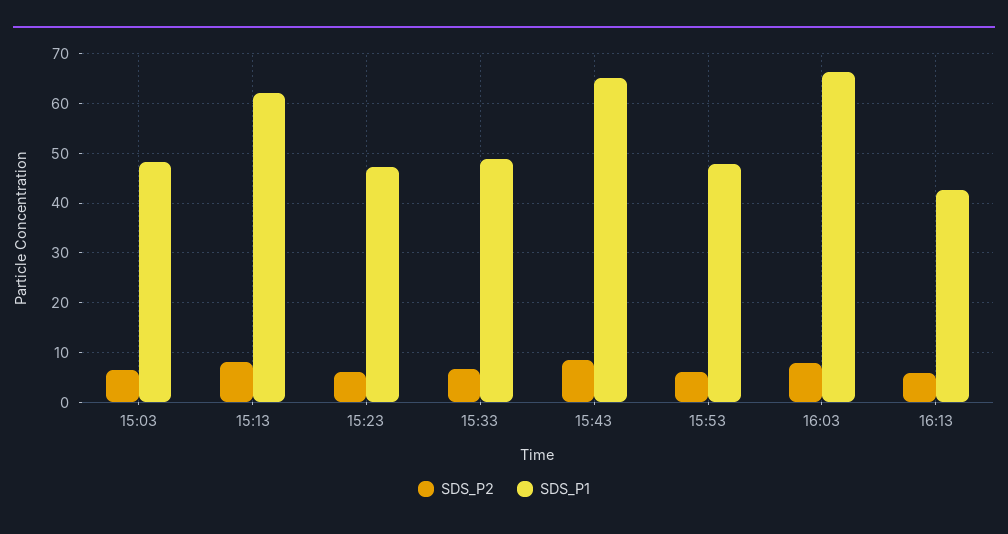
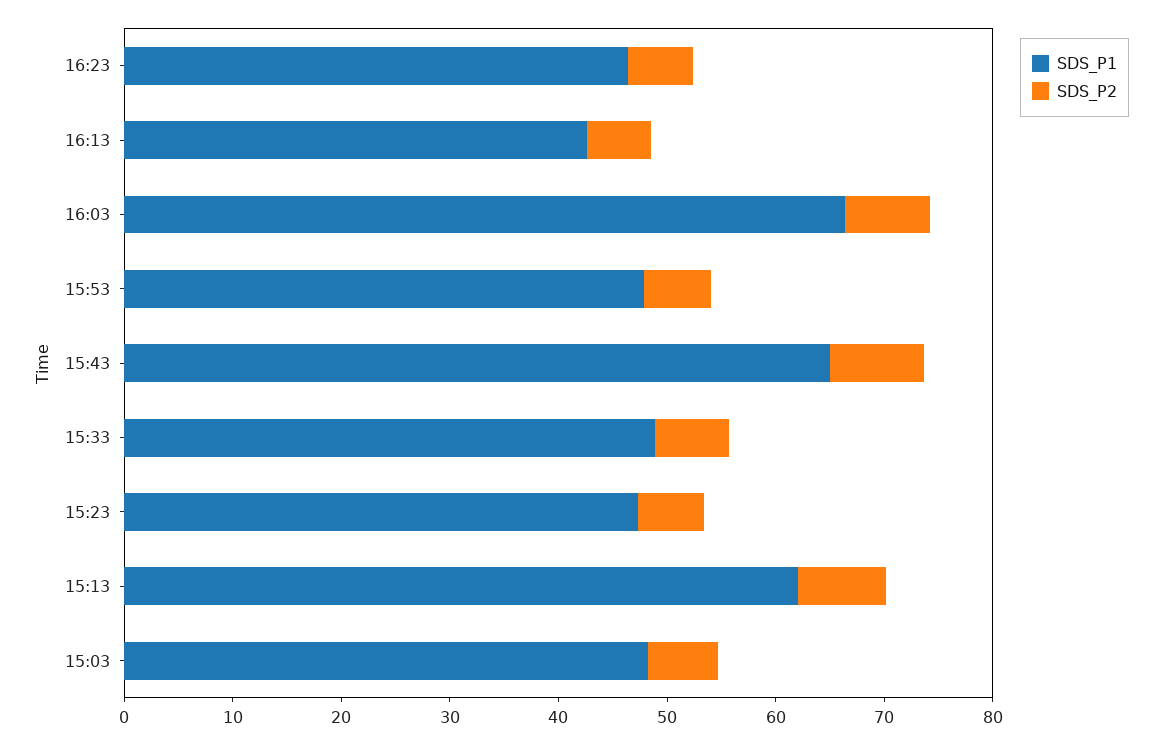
SDS_P1, 16:23: none -> 46
SDS_P2, 16:23: none -> 6

